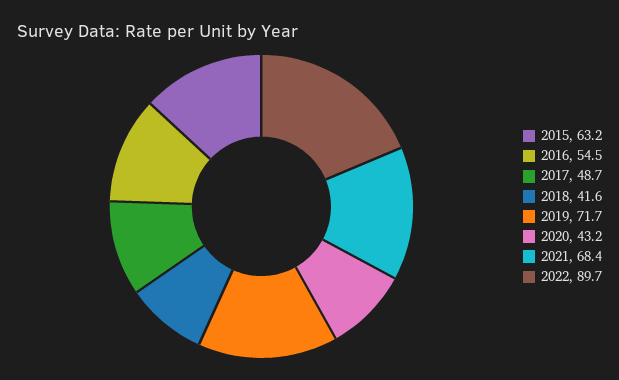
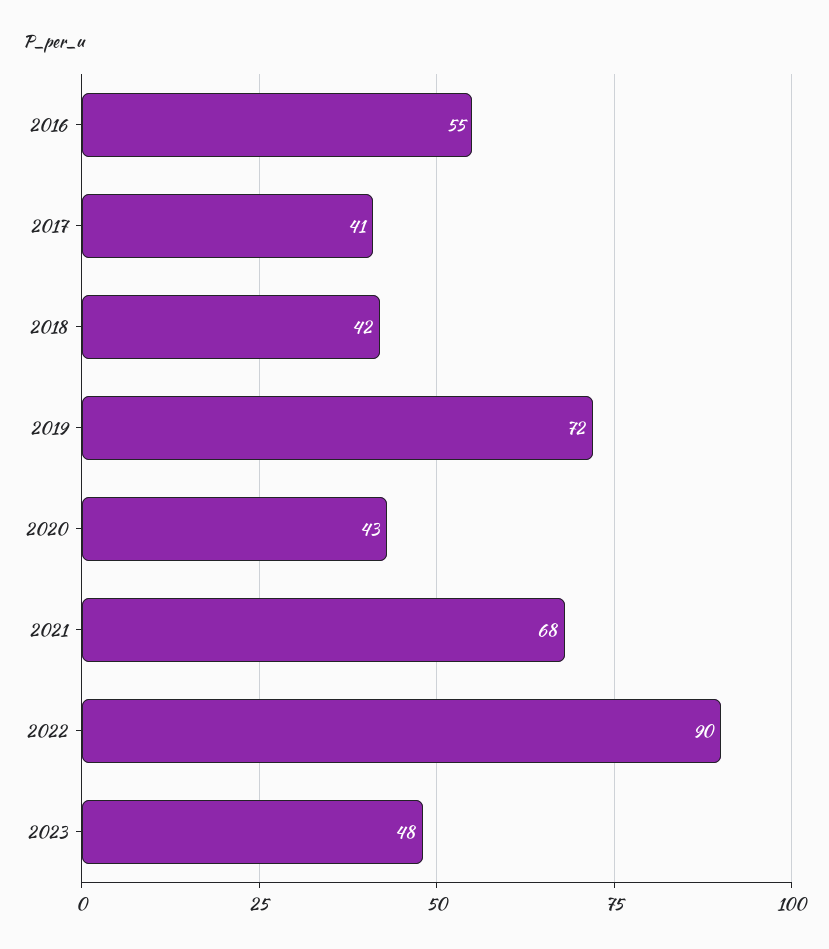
2015: 63.2 -> none
2017: 48.7 -> 41
2023: none -> 48

